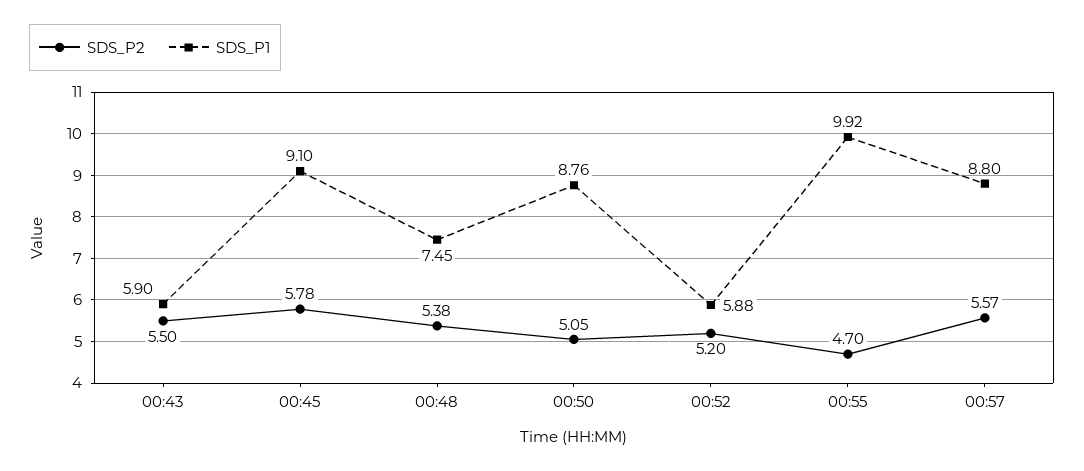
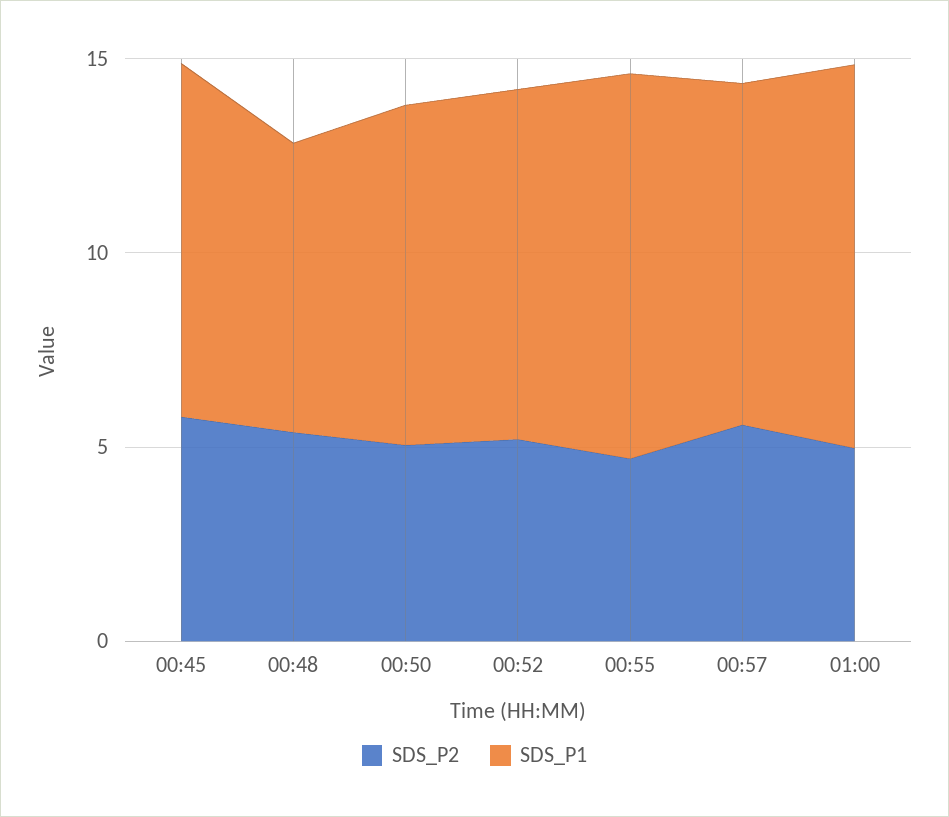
SDS_P2, 00:43: 5.5 -> none
SDS_P1, 00:43: 5.9 -> none
SDS_P1, 00:52: 5.88 -> 9
SDS_P2, 01:00: none -> 5
SDS_P1, 01:00: none -> 10

